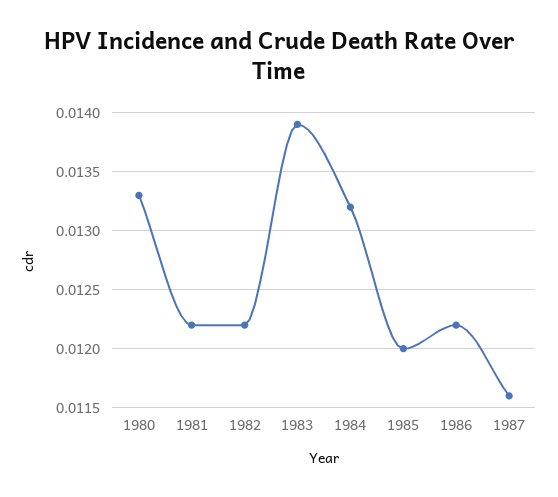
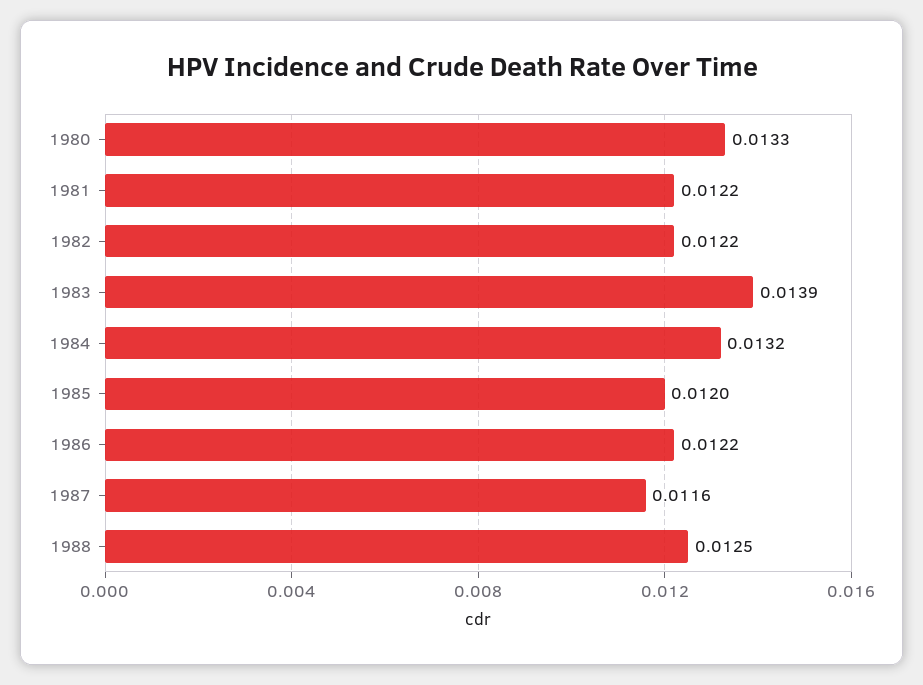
1988: none -> 0.0125

